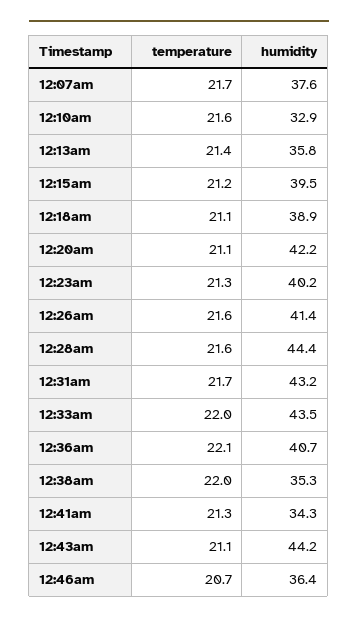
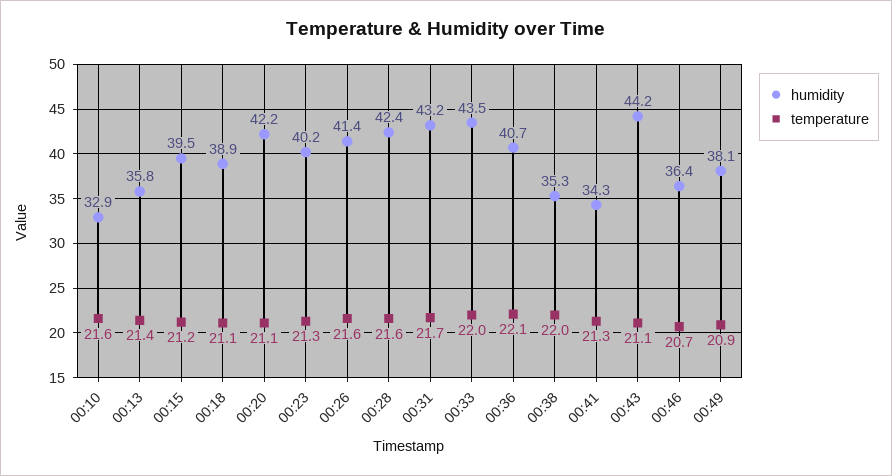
temperature, 12:07am: 21.7 -> none
humidity, 12:07am: 37.6 -> none
humidity, 12:28am: 44.4 -> 42.4
humidity, 00:49: none -> 38.1
temperature, 00:49: none -> 20.9

